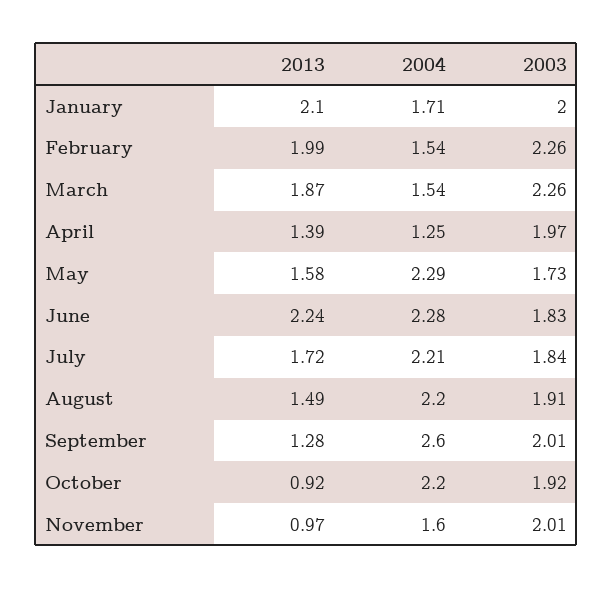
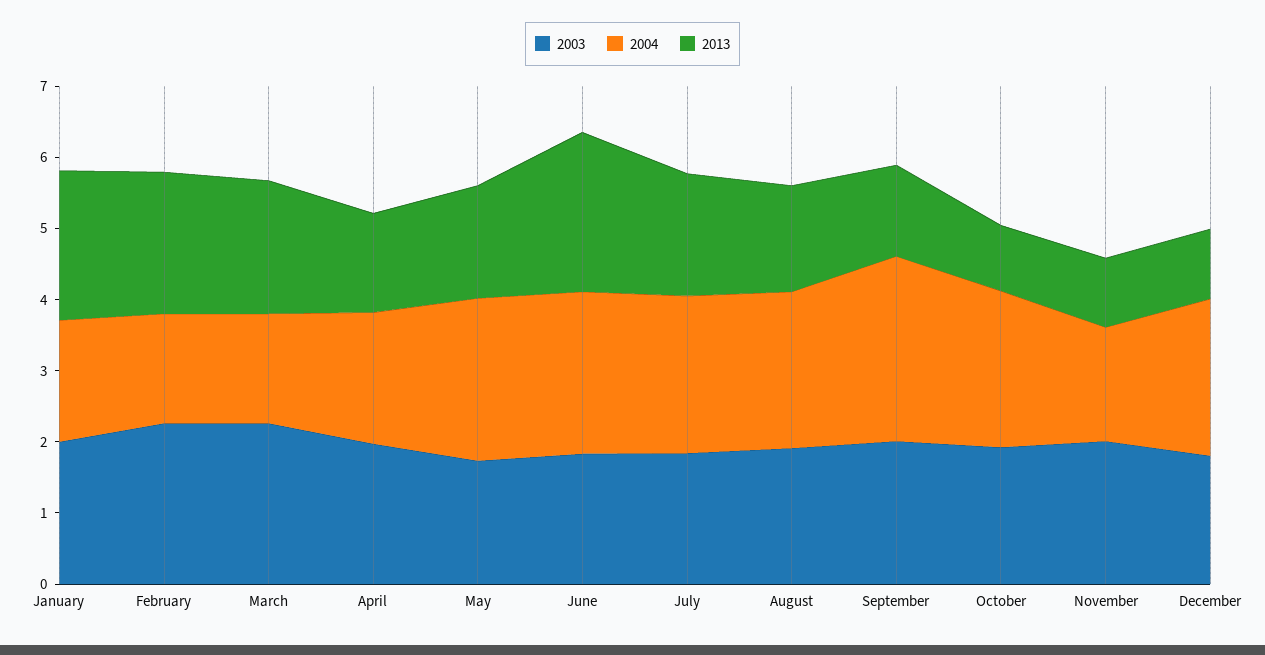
2004, April: 1.25 -> 1.8
2003, December: none -> 1.8
2004, December: none -> 2.2
2013, December: none -> 1

